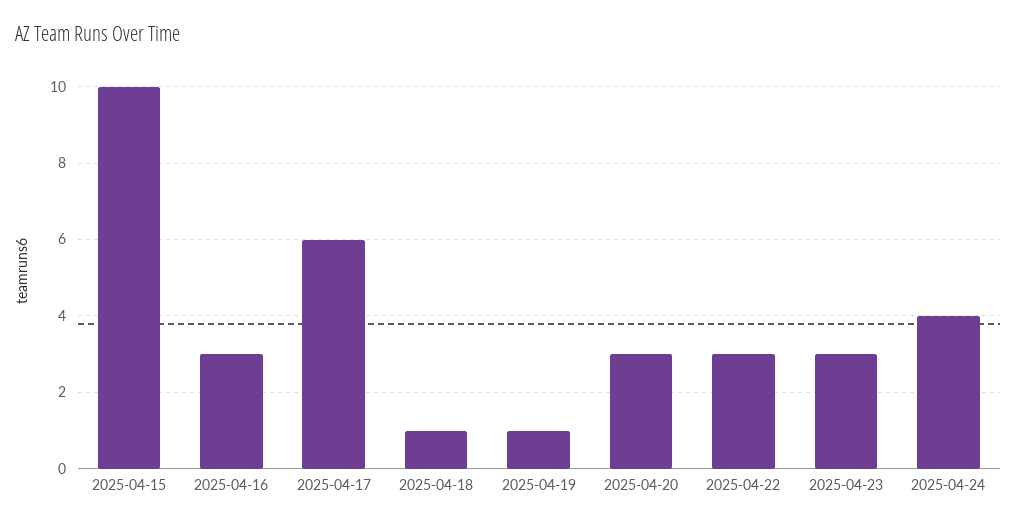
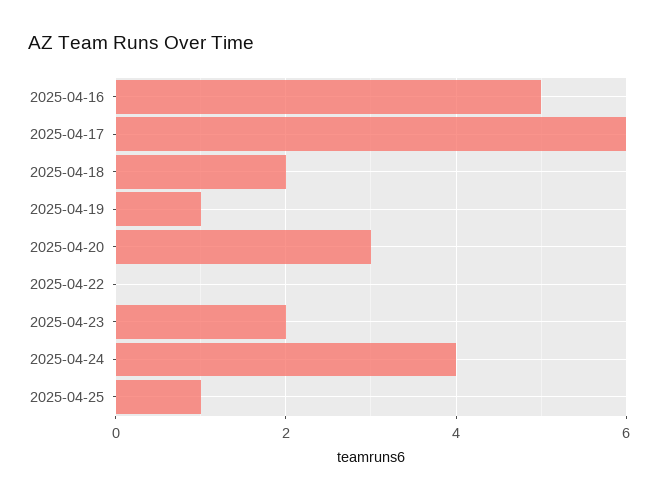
2025-04-15: 10 -> none
2025-04-16: 3 -> 5
2025-04-18: 1 -> 2
2025-04-22: 3 -> 0
2025-04-23: 3 -> 2
2025-04-25: none -> 1

